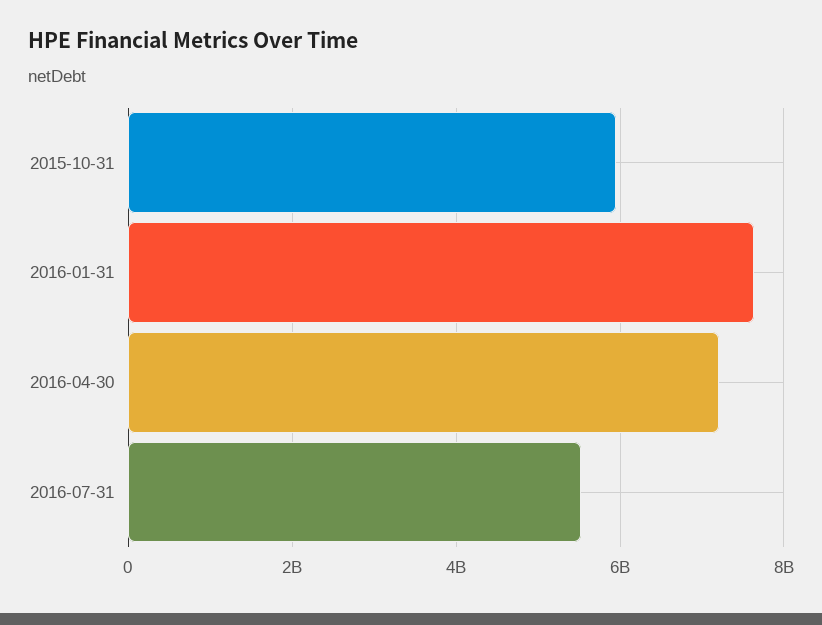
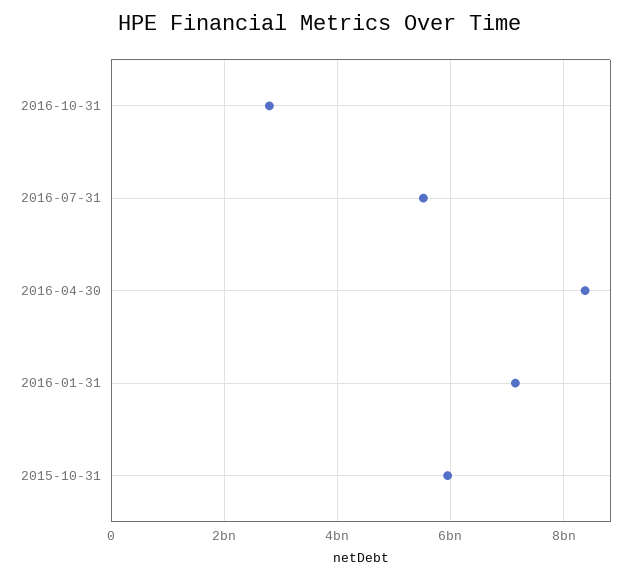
2016-01-31: 7600000000 -> 7200000000
2016-04-30: 7200000000 -> 8400000000
2016-10-31: none -> 2800000000

